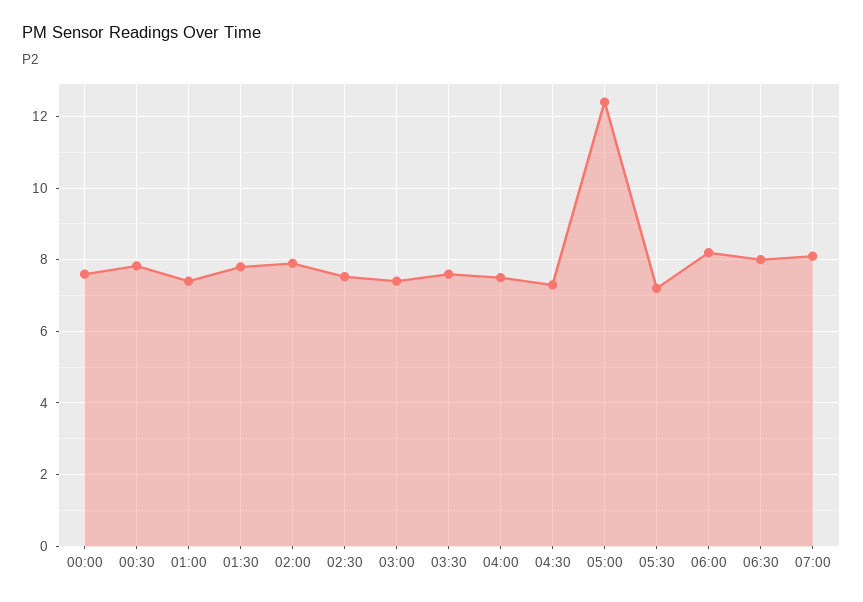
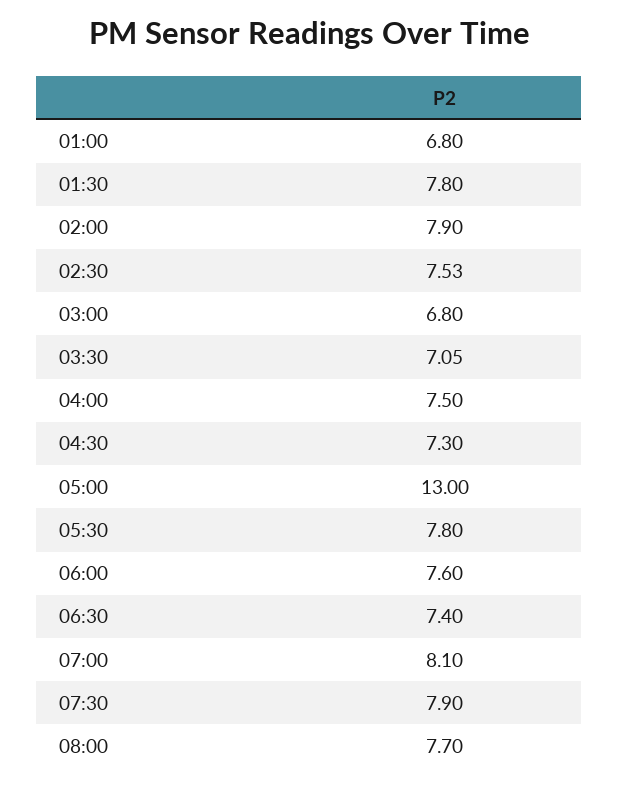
00:00: 7.6 -> none
00:30: 7.8 -> none
01:00: 7.4 -> 6.8
03:00: 7.4 -> 6.8
03:30: 7.6 -> 7.05
05:00: 12.4 -> 13
05:30: 7.2 -> 7.8
06:00: 8.2 -> 7.6
06:30: 8 -> 7.4
07:30: none -> 7.9
08:00: none -> 7.7

